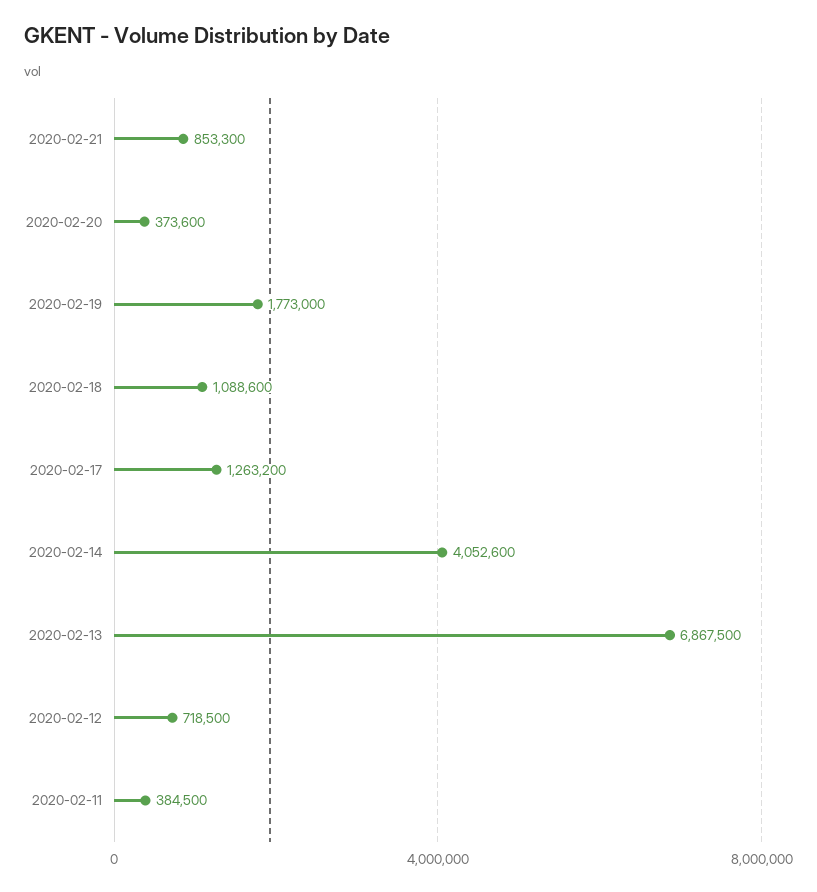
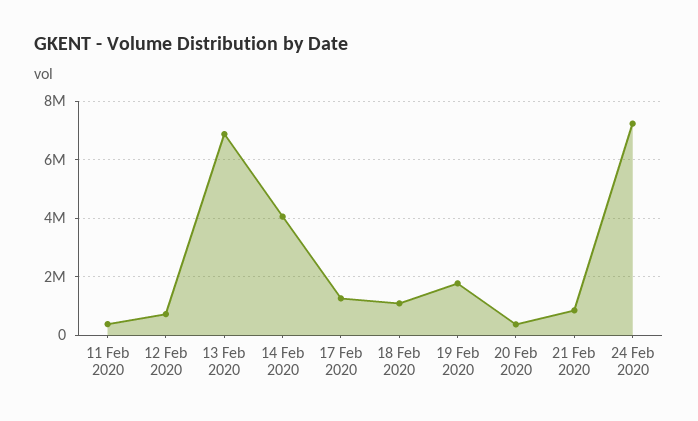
24 Feb 2020: none -> 7250000

